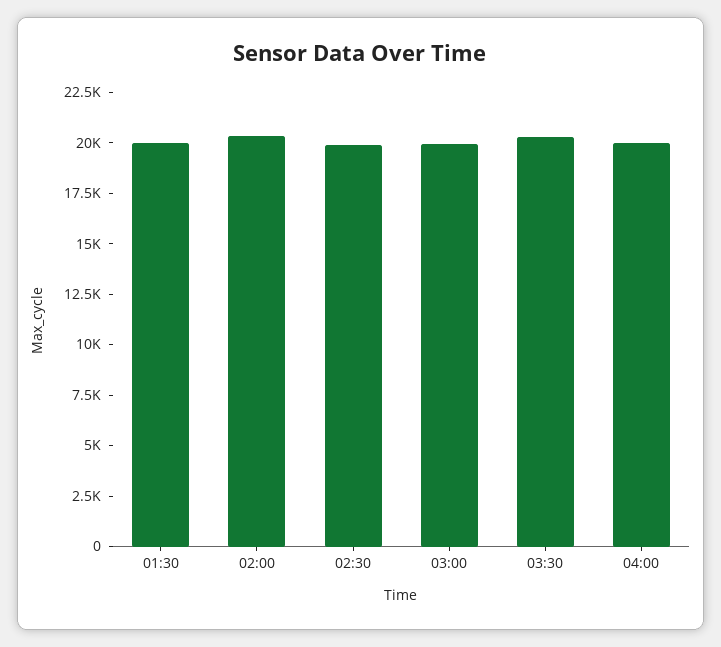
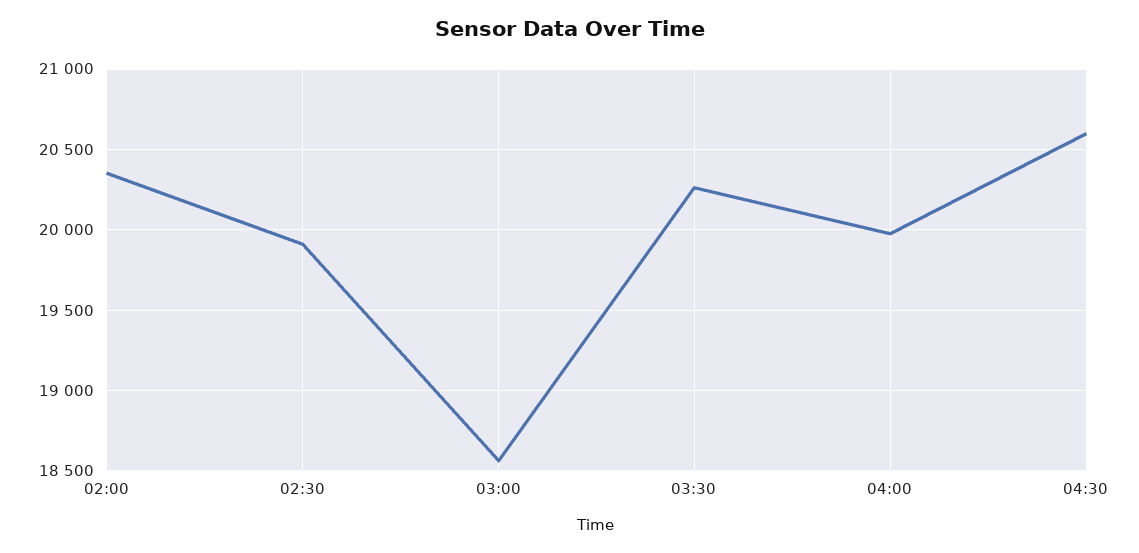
01:30: 20000 -> none
03:00: 20000 -> 18550
04:30: none -> 20600

